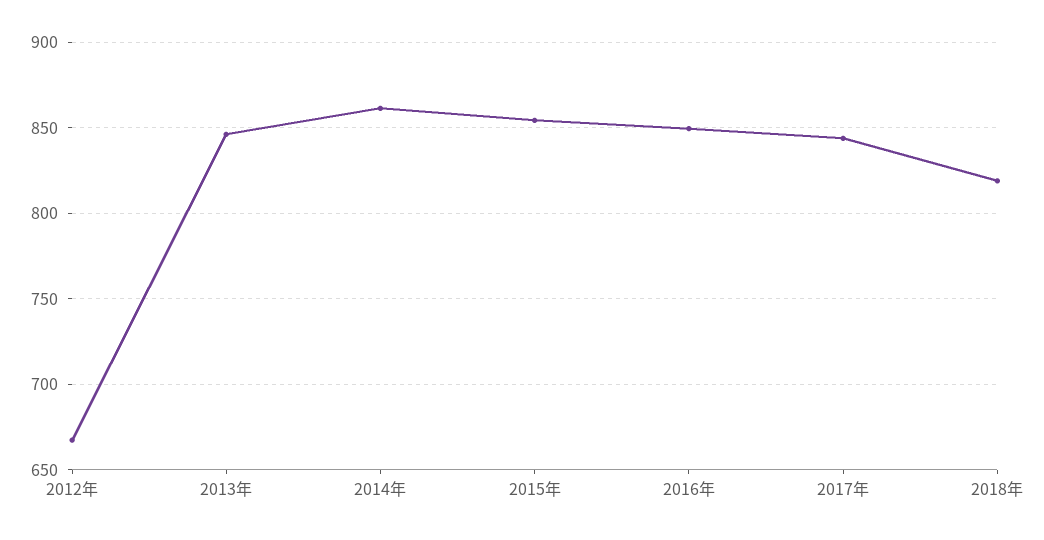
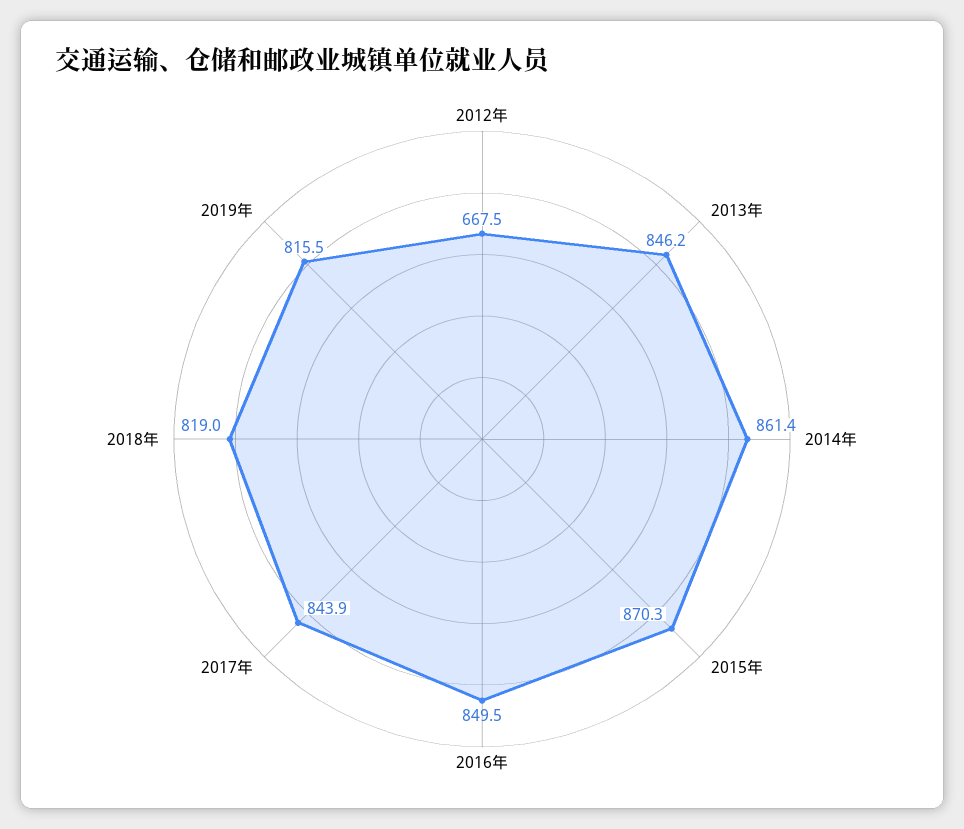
2015年: 855 -> 870.3
2019年: none -> 815.5

